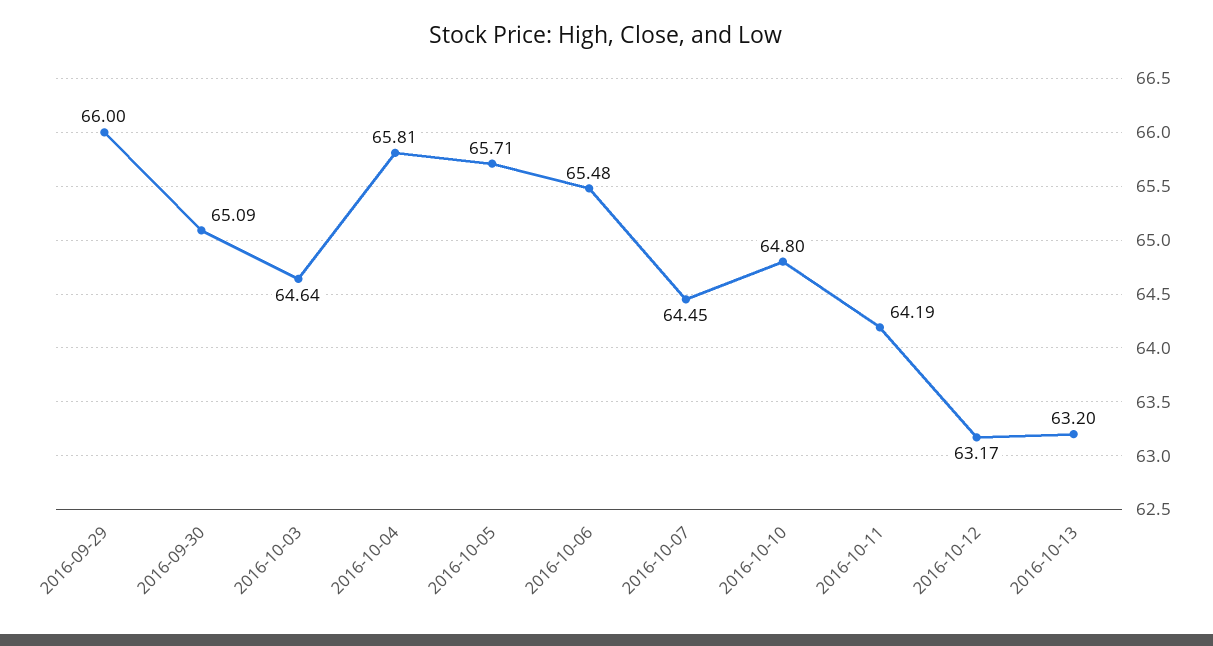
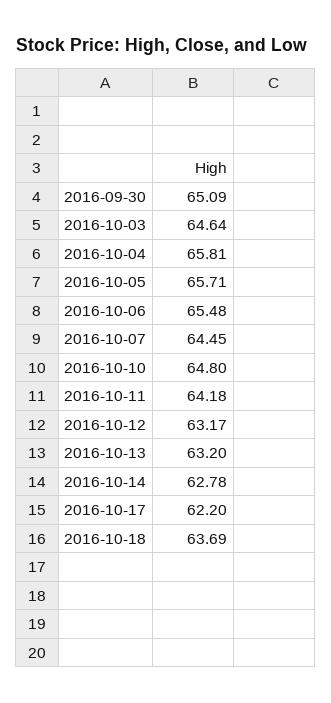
2016-09-29: 66 -> none
2016-10-11: 64.19 -> 64.18
2016-10-14: none -> 62.78
2016-10-17: none -> 62.2
2016-10-18: none -> 63.69

